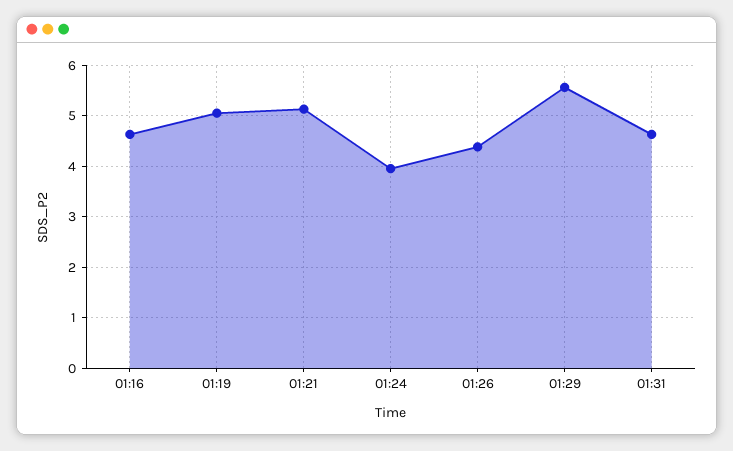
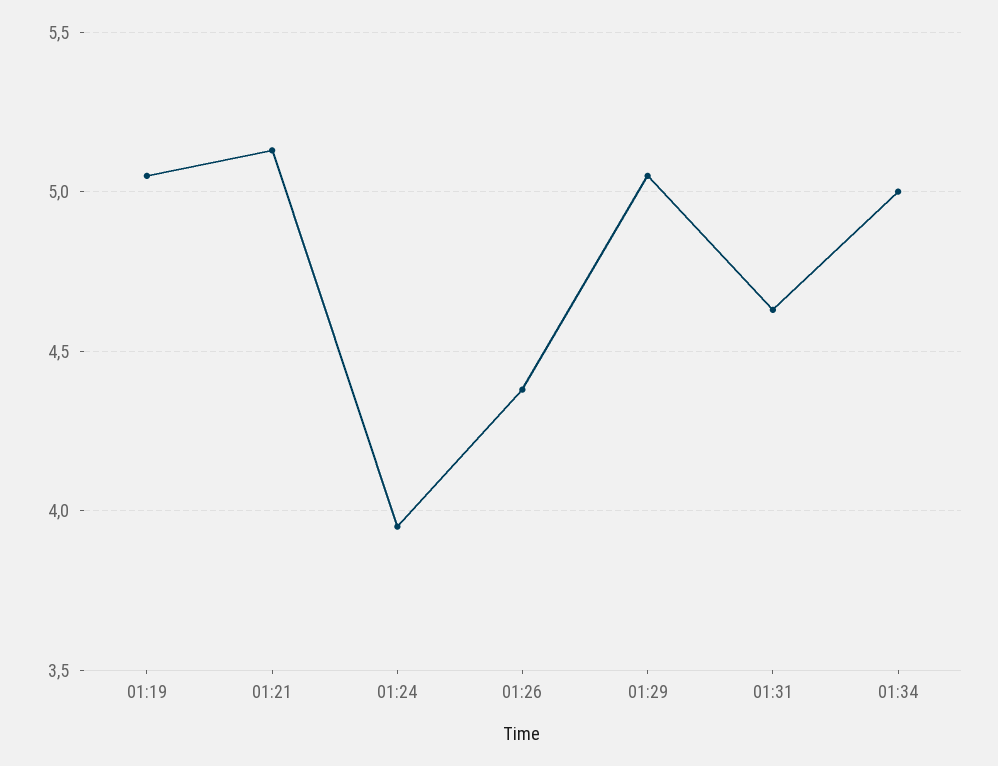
01:16: 4.6 -> none
01:29: 5.6 -> 5.05
01:34: none -> 5

